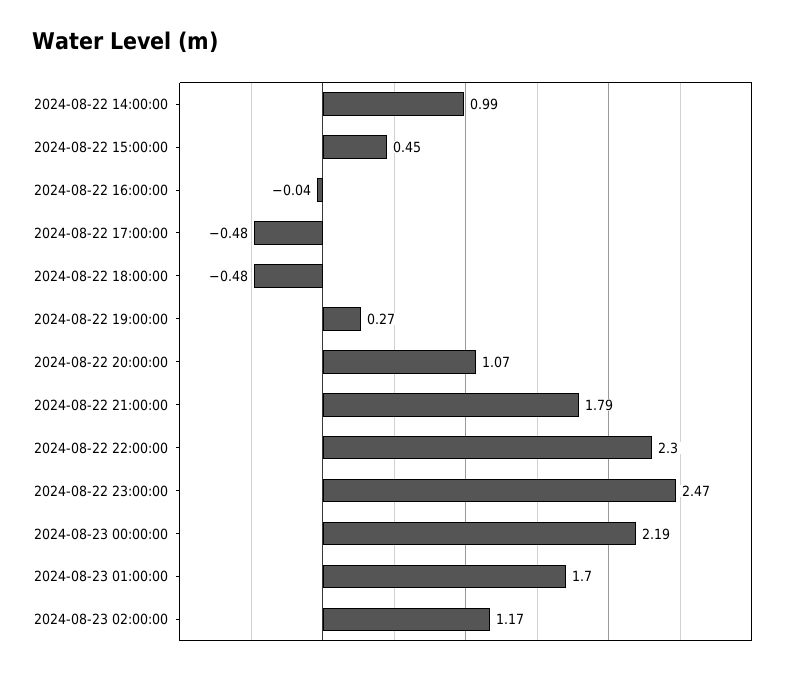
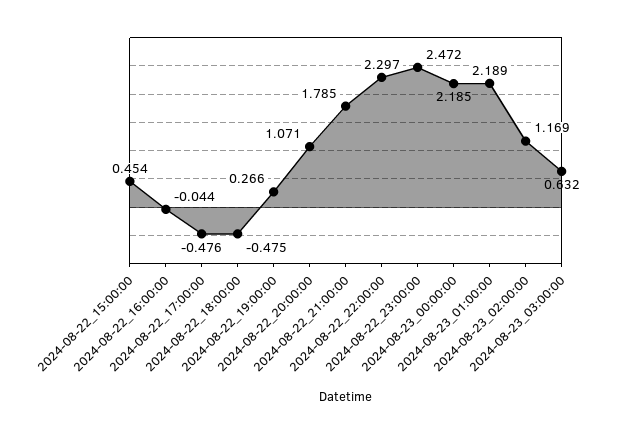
2024-08-22 14:00:00: 0.99 -> none
2024-08-23 01:00:00: 1.7 -> 2.189
2024-08-23_03:00:00: none -> 0.632

